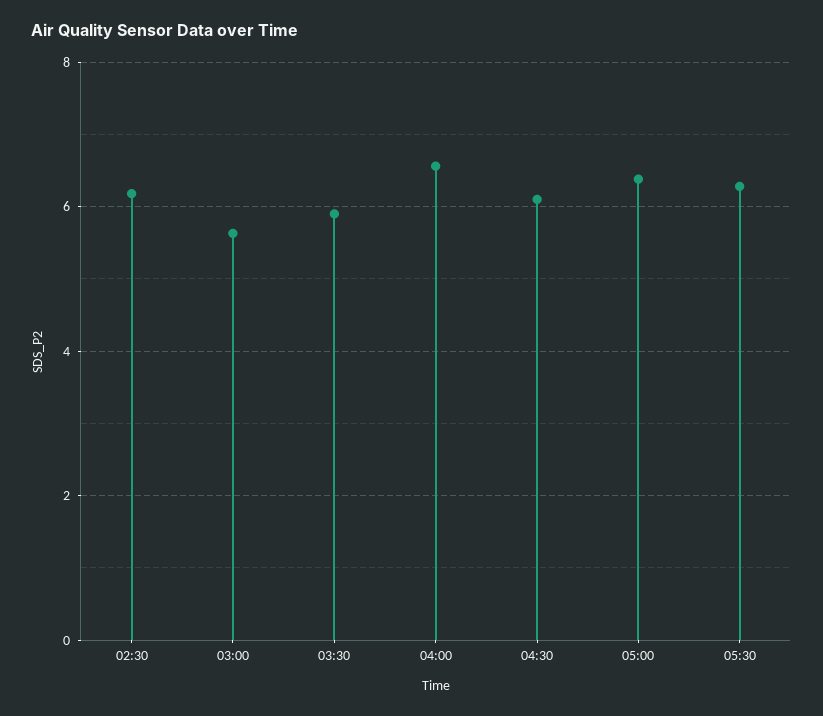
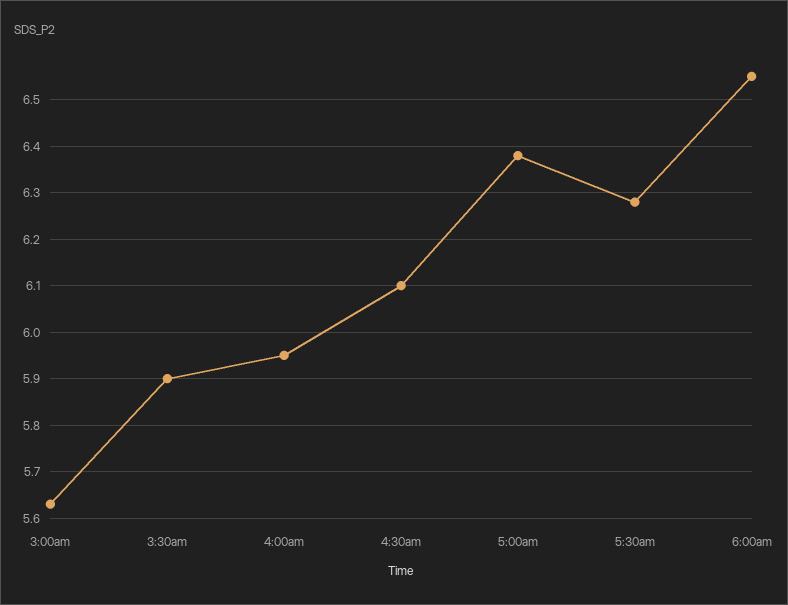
02:30: 6.2 -> none
04:00: 6.6 -> 5.95
6:00am: none -> 6.55

